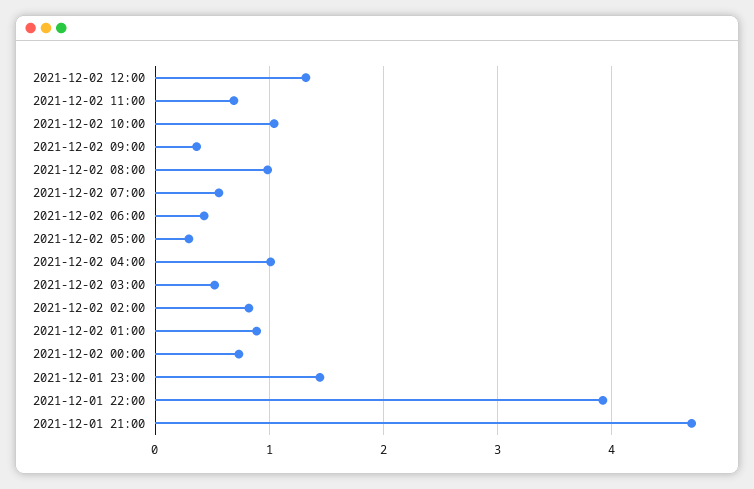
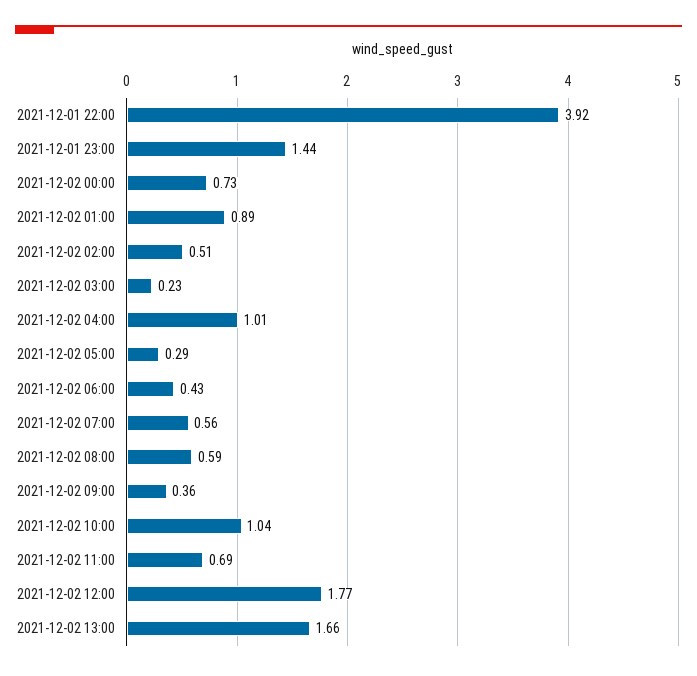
2021-12-02 12:00: 1.3 -> 1.77
2021-12-02 08:00: 1 -> 0.59
2021-12-02 03:00: 0.5 -> 0.23
2021-12-02 02:00: 0.8 -> 0.51
2021-12-01 21:00: 4.7 -> none
2021-12-02 13:00: none -> 1.66

